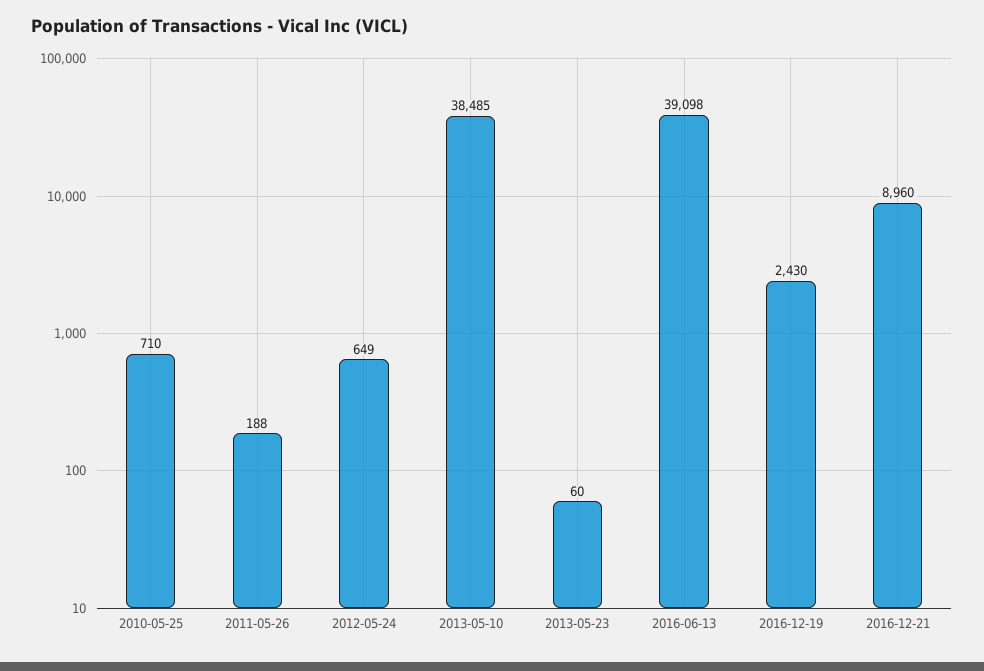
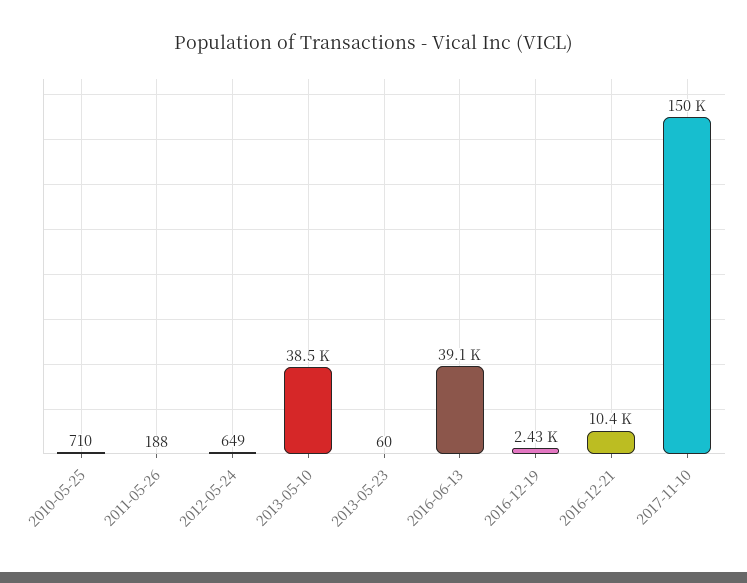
2016-12-21: 8960 -> 10400
2017-11-10: none -> 150000

